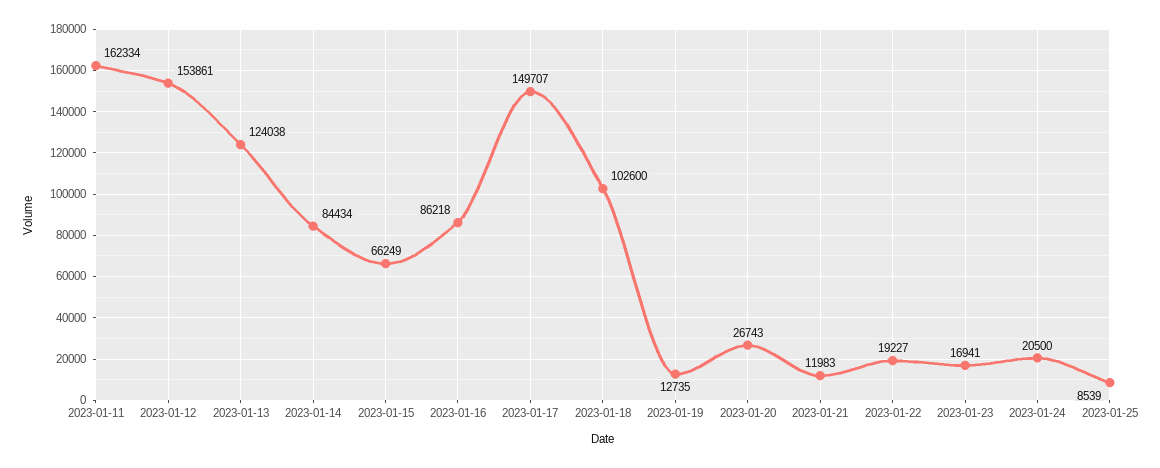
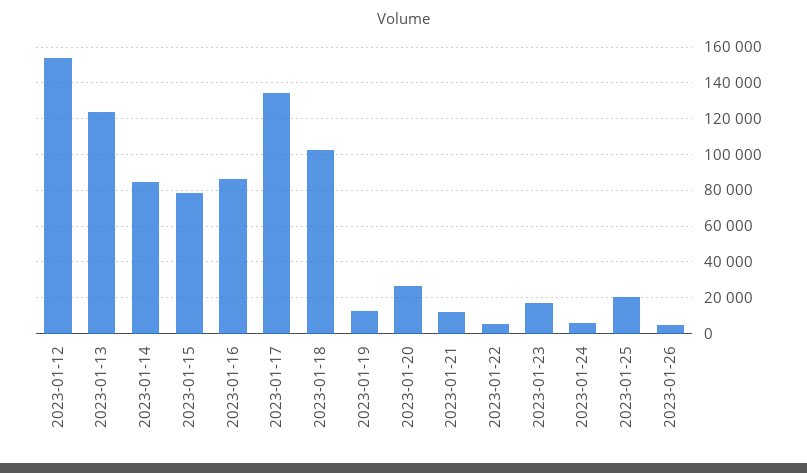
2023-01-11: 162334 -> none
2023-01-15: 66249 -> 80000
2023-01-17: 149707 -> 135000
2023-01-22: 19227 -> 5000
2023-01-24: 20500 -> 5000
2023-01-25: 8539 -> 20000
2023-01-26: none -> 5000

